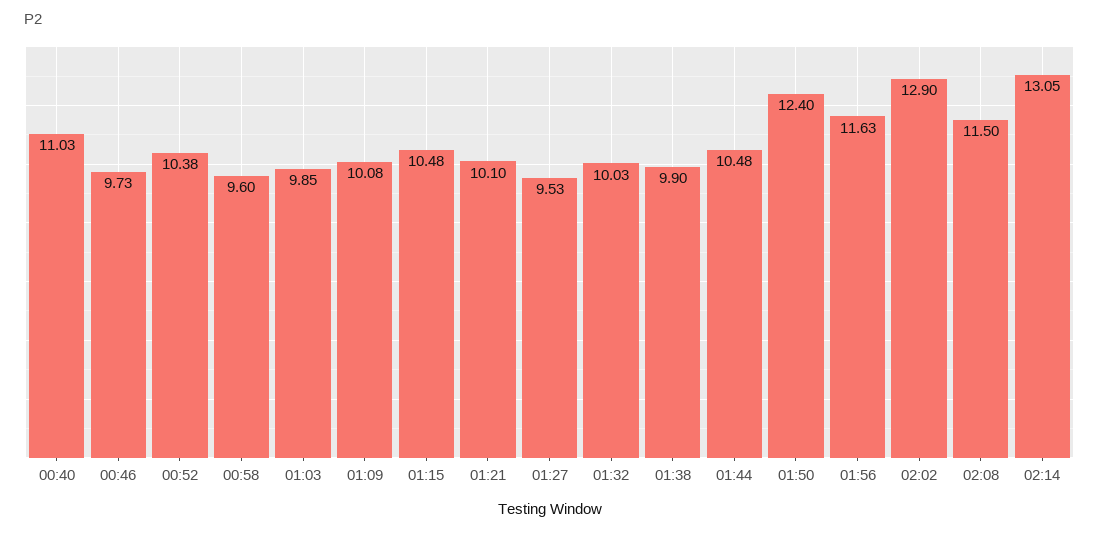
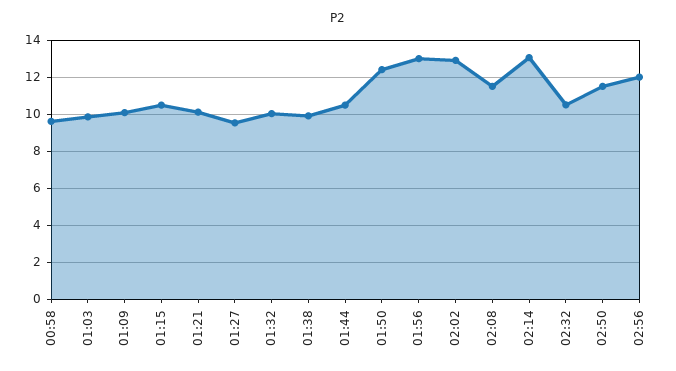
00:40: 11.03 -> none
00:46: 9.73 -> none
00:52: 10.38 -> none
01:56: 11.63 -> 13
02:32: none -> 10.5
02:50: none -> 11.5
02:56: none -> 12

